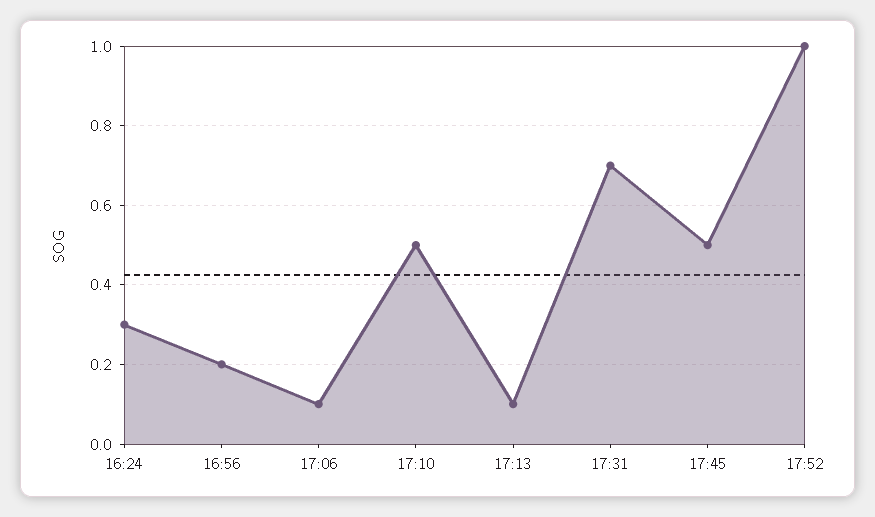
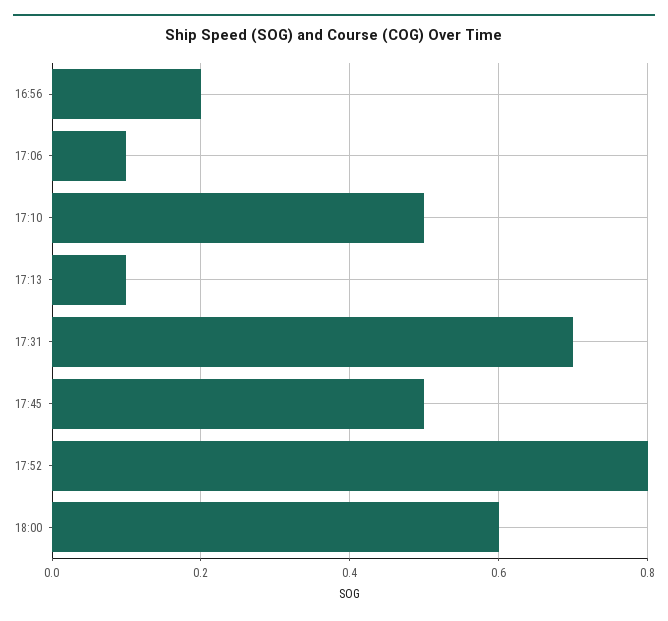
16:24: 0.3 -> none
17:52: 1 -> 0.8
18:00: none -> 0.6

